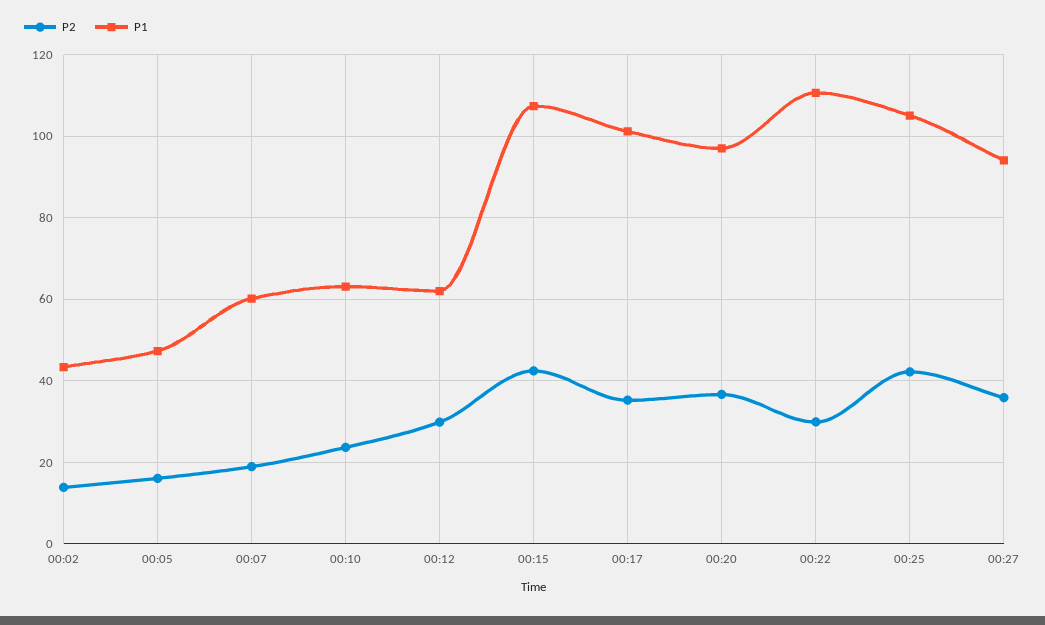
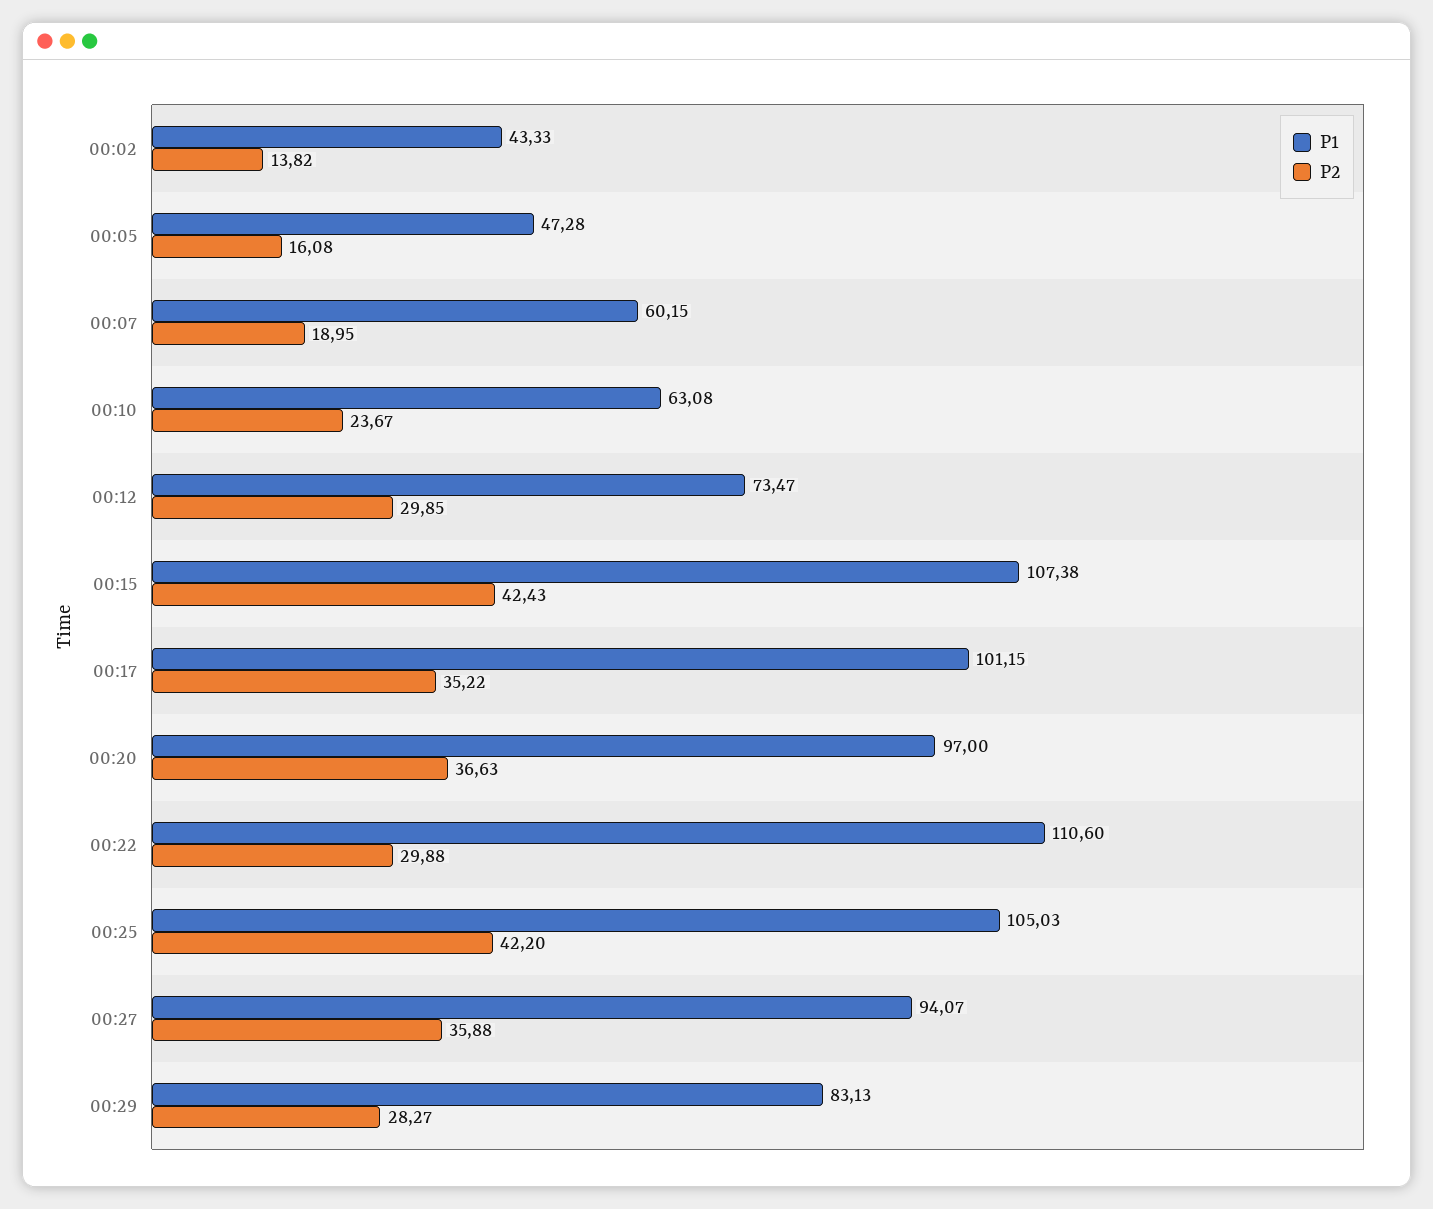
P1, 00:12: 62 -> 73.47
P1, 00:29: none -> 83.13
P2, 00:29: none -> 28.27

